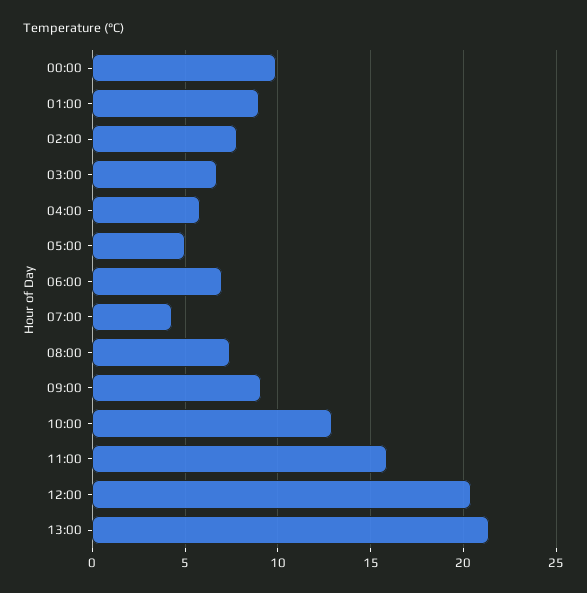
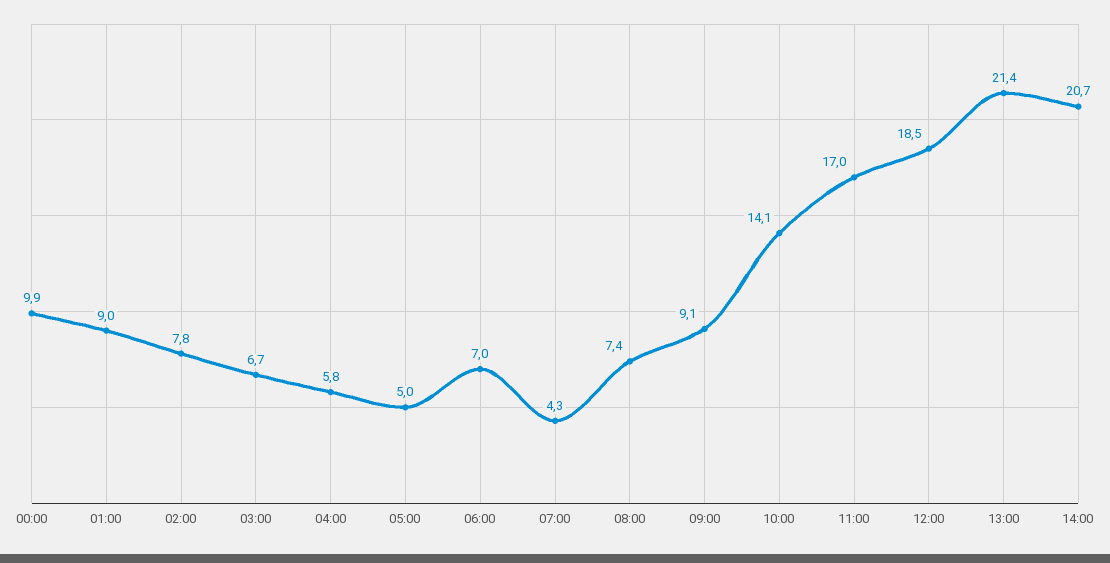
10:00: 13 -> 14.1
11:00: 16 -> 17
12:00: 20.5 -> 18.5
14:00: none -> 20.7

